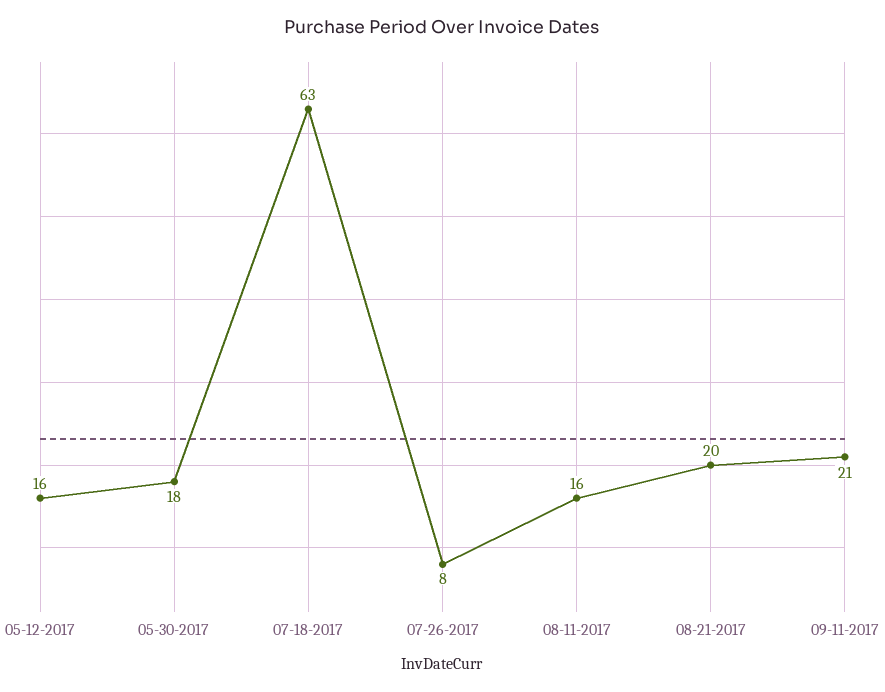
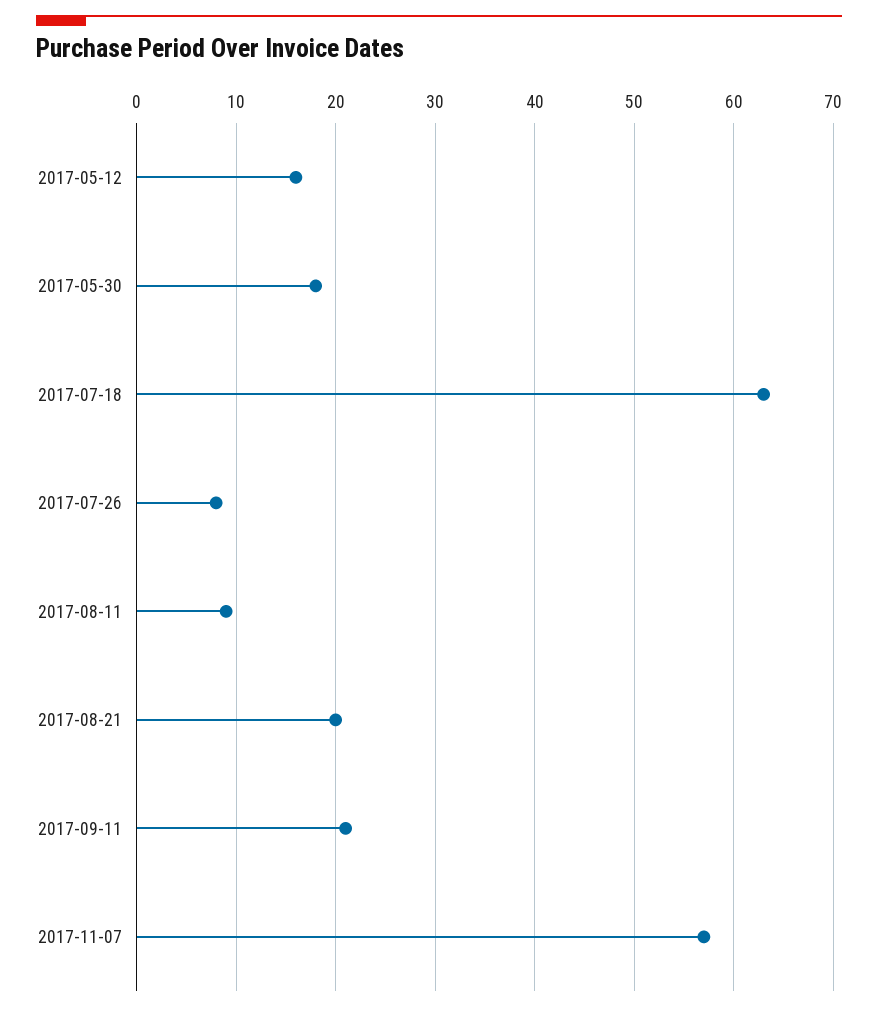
08-11-2017: 16 -> 9
2017-11-07: none -> 57

